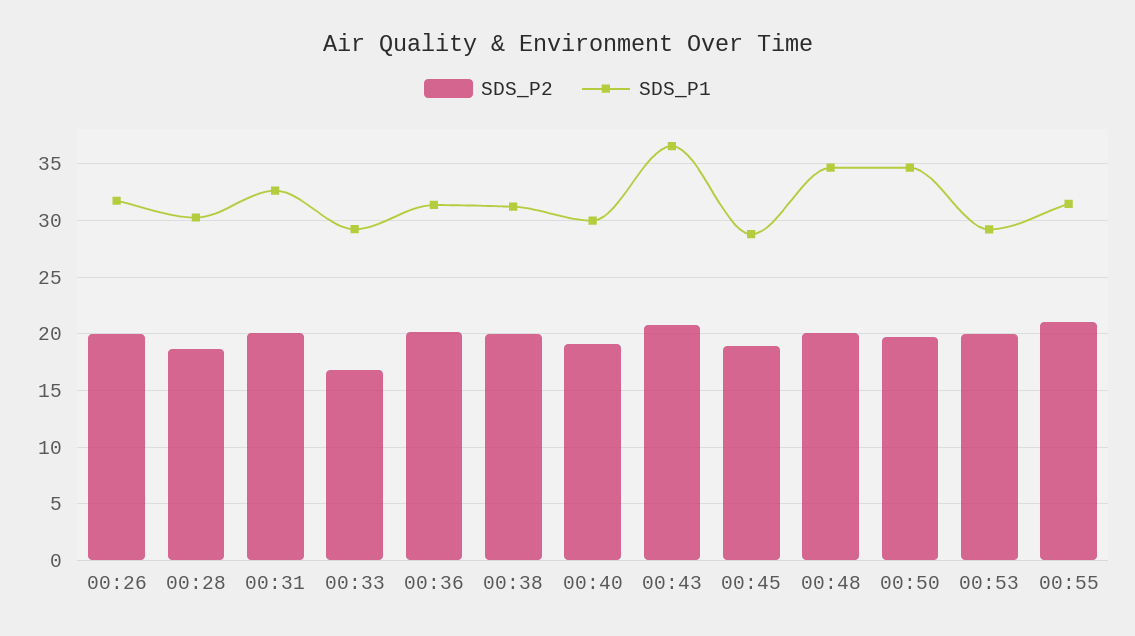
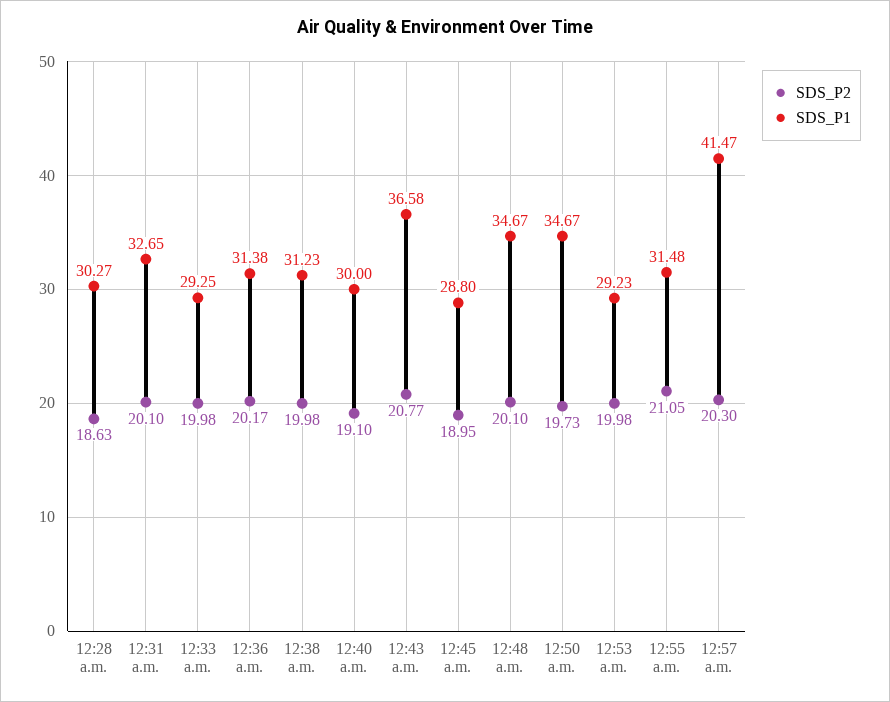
SDS_P2, 00:26: 20 -> none
SDS_P1, 00:26: 32 -> none
SDS_P2, 00:33: 17 -> 19.98
SDS_P2, 12:57 a.m.: none -> 20.3
SDS_P1, 12:57 a.m.: none -> 41.47

